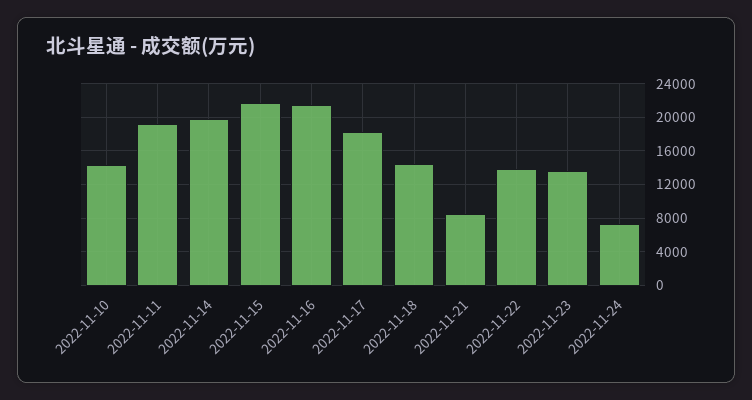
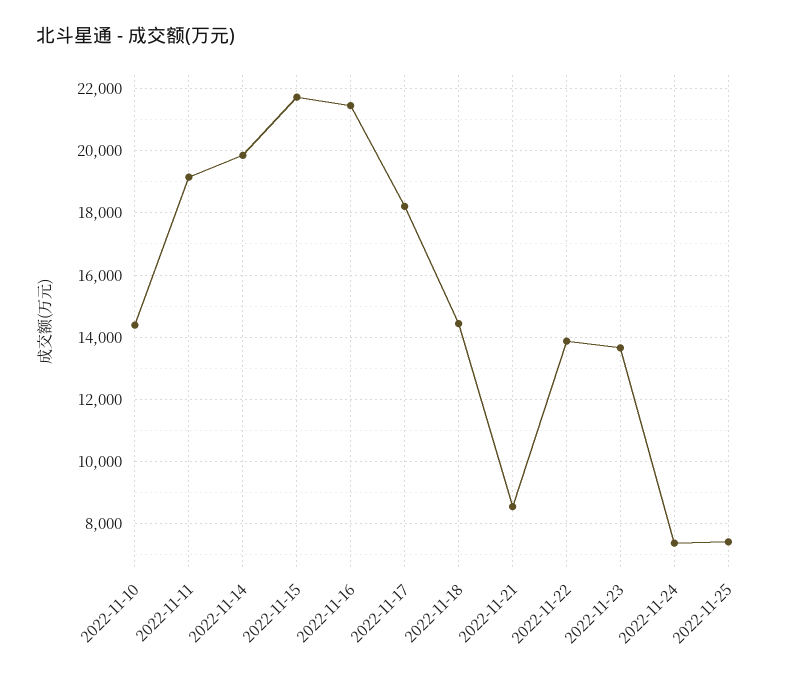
2022-11-25: none -> 7400

